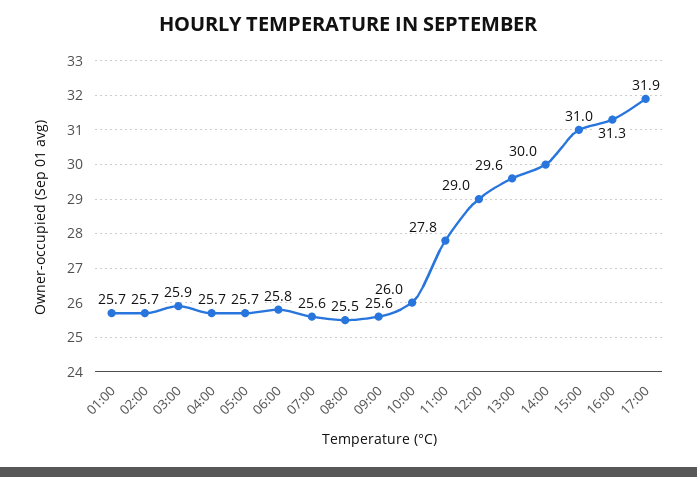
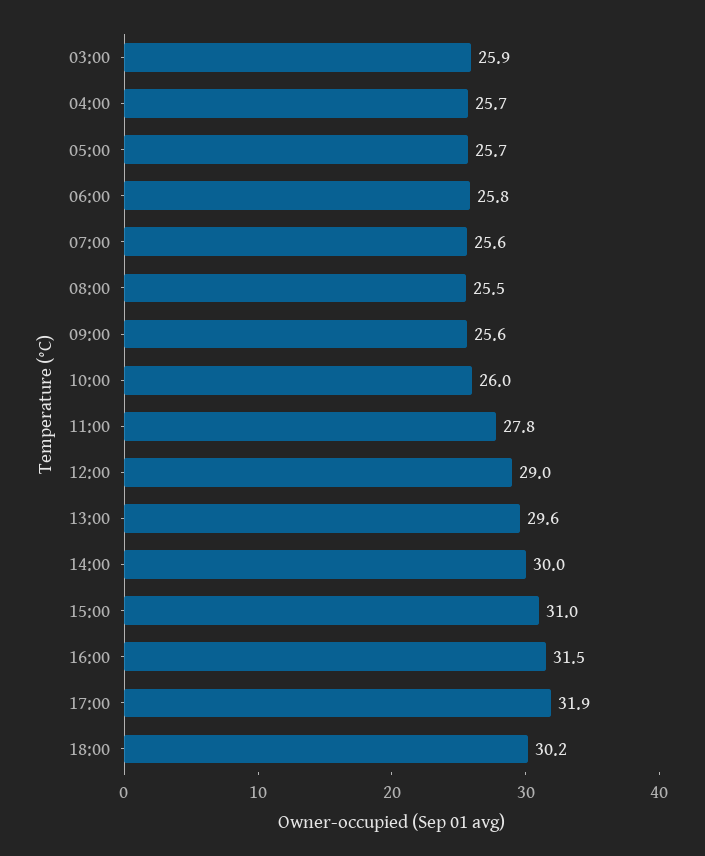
01:00: 25.7 -> none
02:00: 25.7 -> none
16:00: 31.3 -> 31.5
18:00: none -> 30.2

